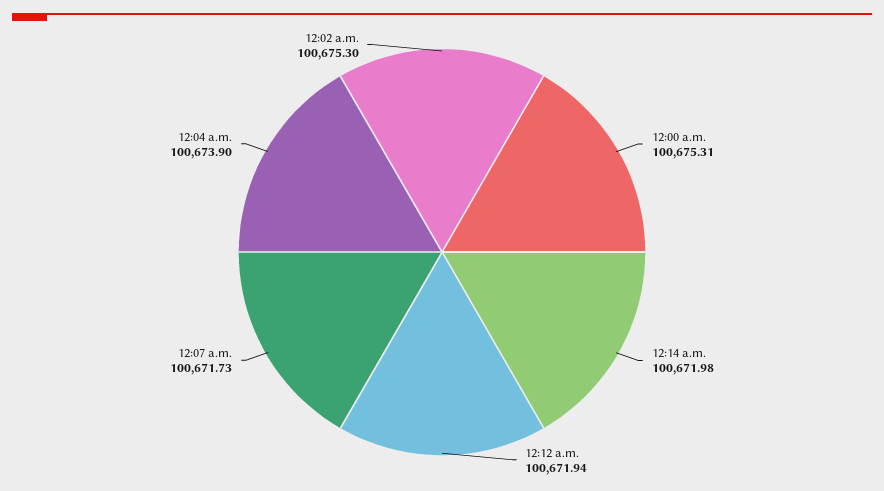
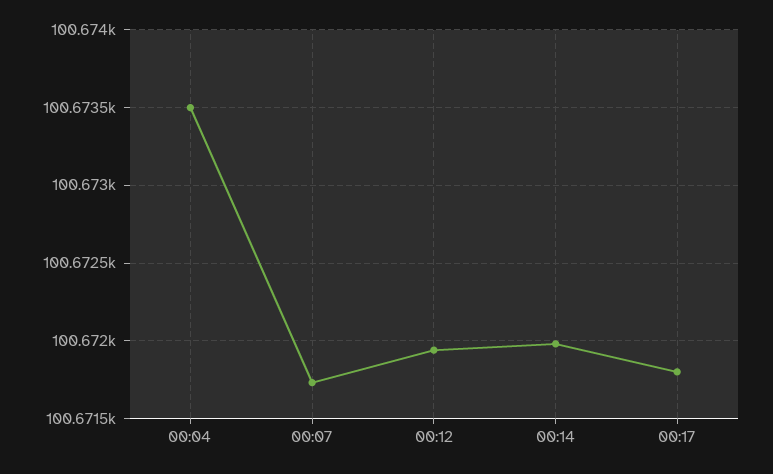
12:00 a.m.: 100675.31 -> none
12:04 a.m.: 100673.9 -> 100673.5
12:02 a.m.: 100675.3 -> none
00:17: none -> 100671.8

